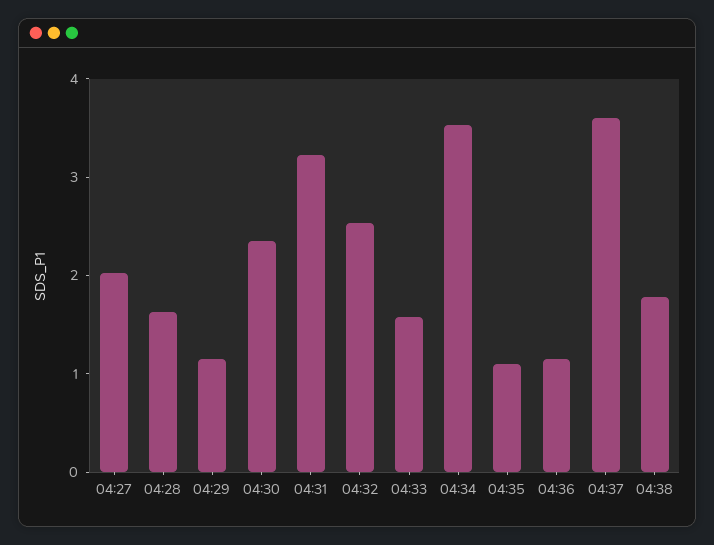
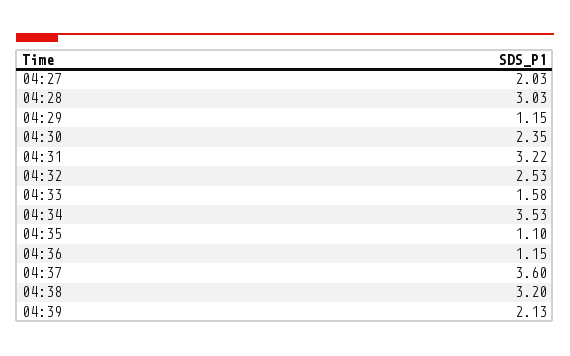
04:28: 1.6 -> 3.03
04:38: 1.8 -> 3.2
04:39: none -> 2.13

